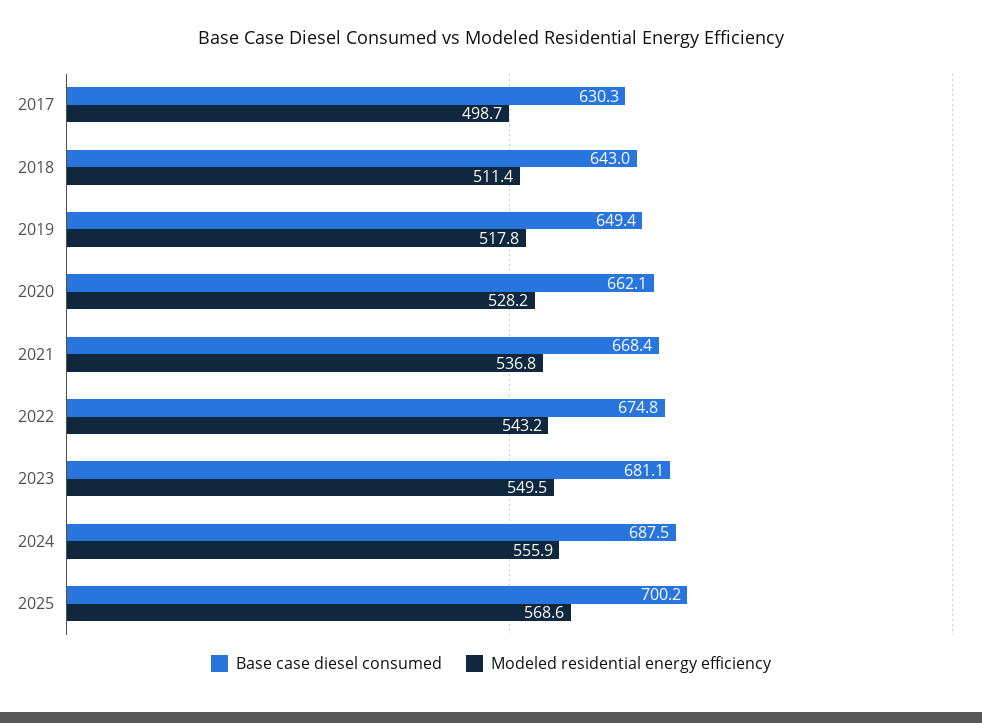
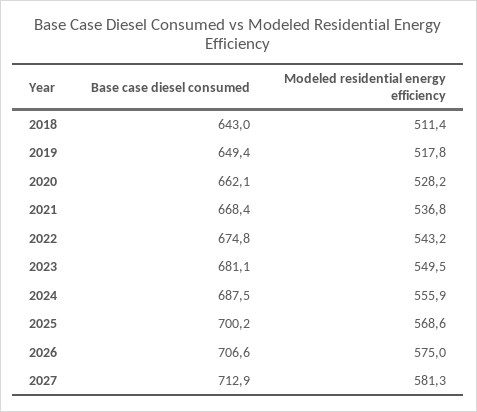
Base case diesel consumed, 2017: 630.3 -> none
Modeled residential energy efficiency, 2017: 498.7 -> none
Base case diesel consumed, 2026: none -> 706.6
Modeled residential energy efficiency, 2026: none -> 575
Base case diesel consumed, 2027: none -> 712.9
Modeled residential energy efficiency, 2027: none -> 581.3

